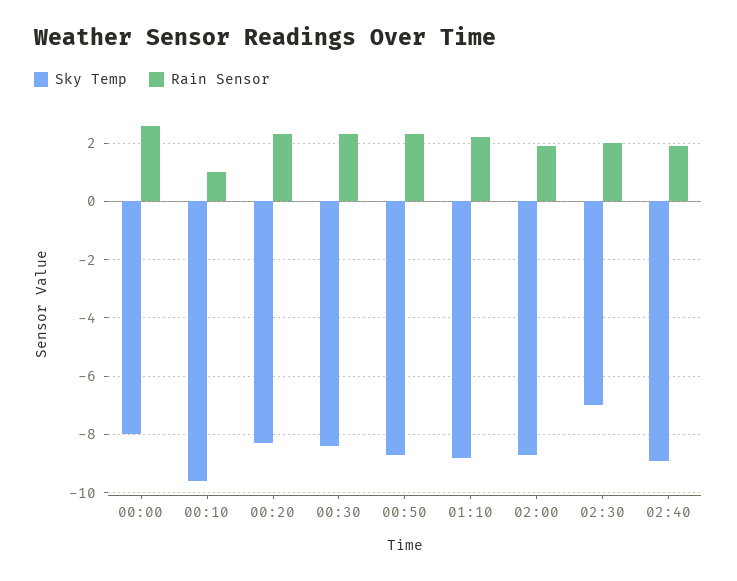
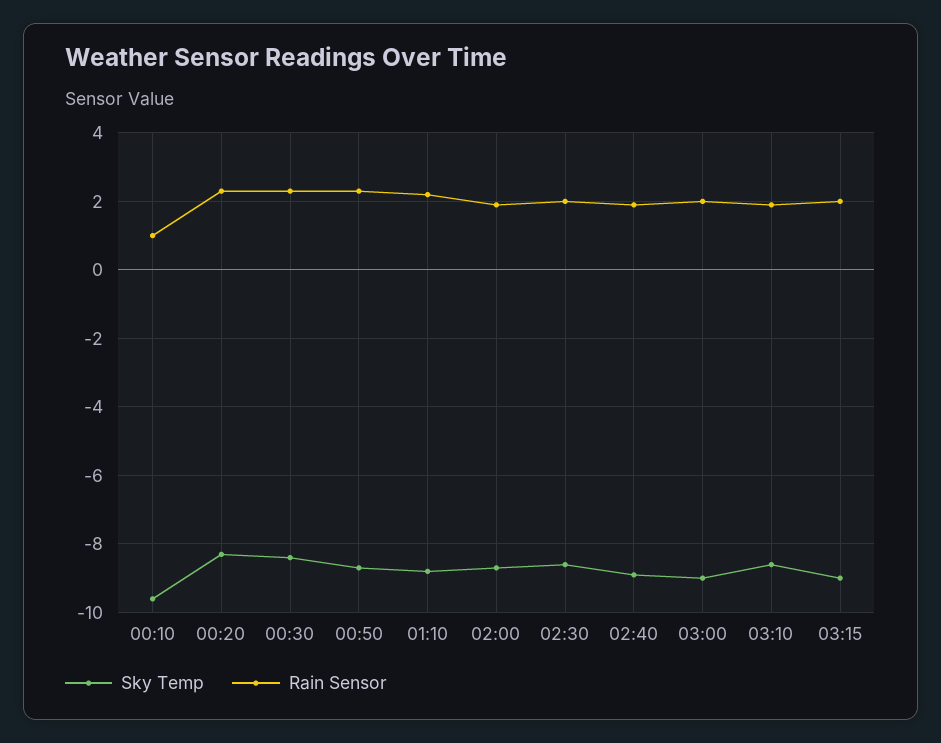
Sky Temp, 00:00: -8 -> none
Rain Sensor, 00:00: 2.5 -> none
Sky Temp, 02:30: -7 -> -8.5
Sky Temp, 03:00: none -> -9
Rain Sensor, 03:00: none -> 2
Sky Temp, 03:10: none -> -8.5
Rain Sensor, 03:10: none -> 2
Sky Temp, 03:15: none -> -9
Rain Sensor, 03:15: none -> 2

